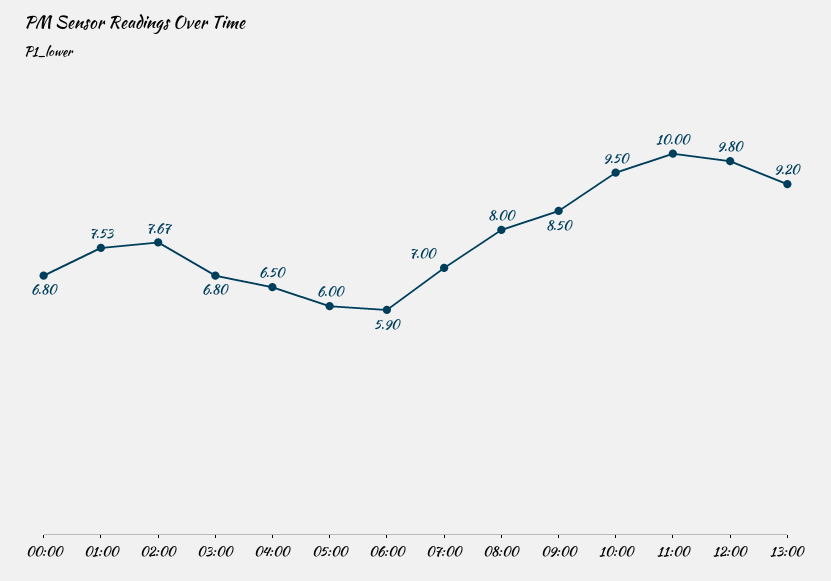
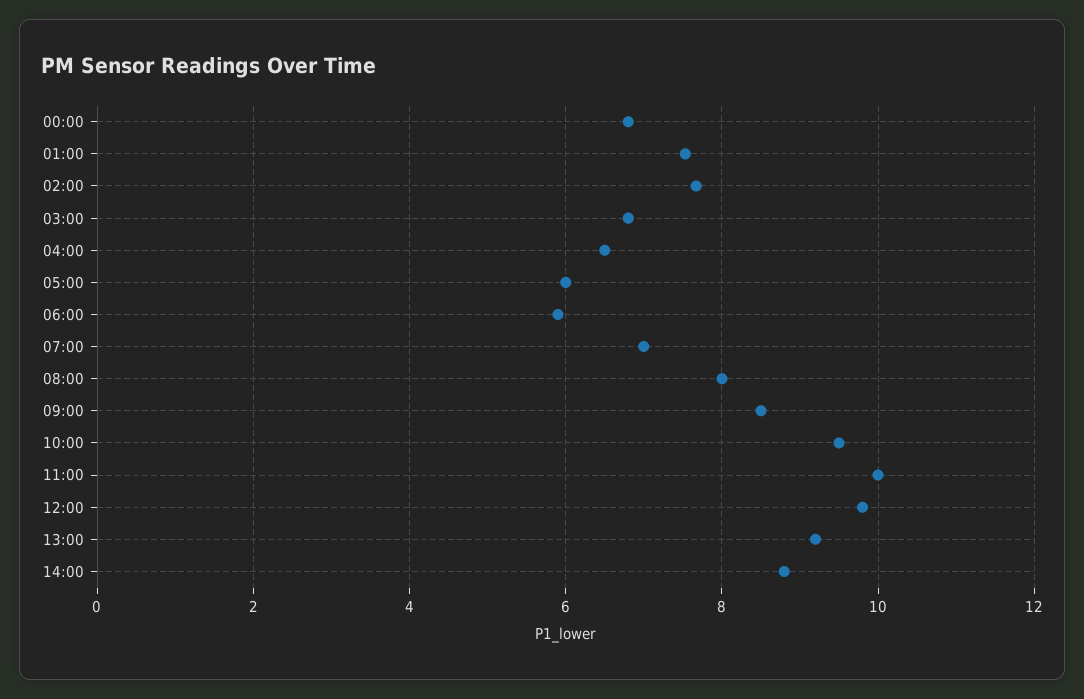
14:00: none -> 8.8

